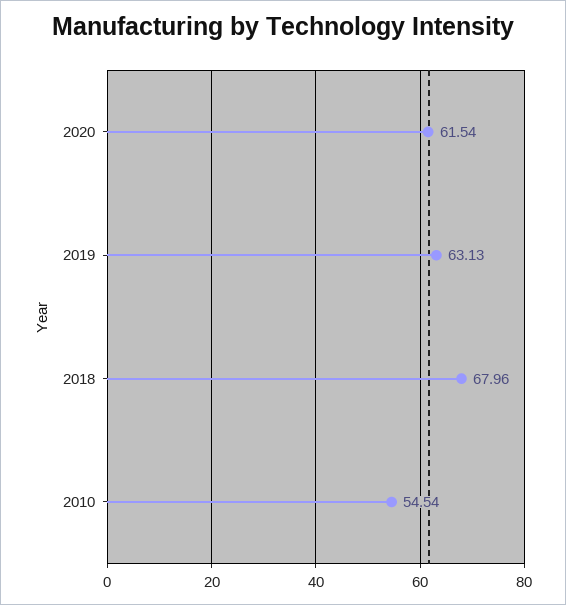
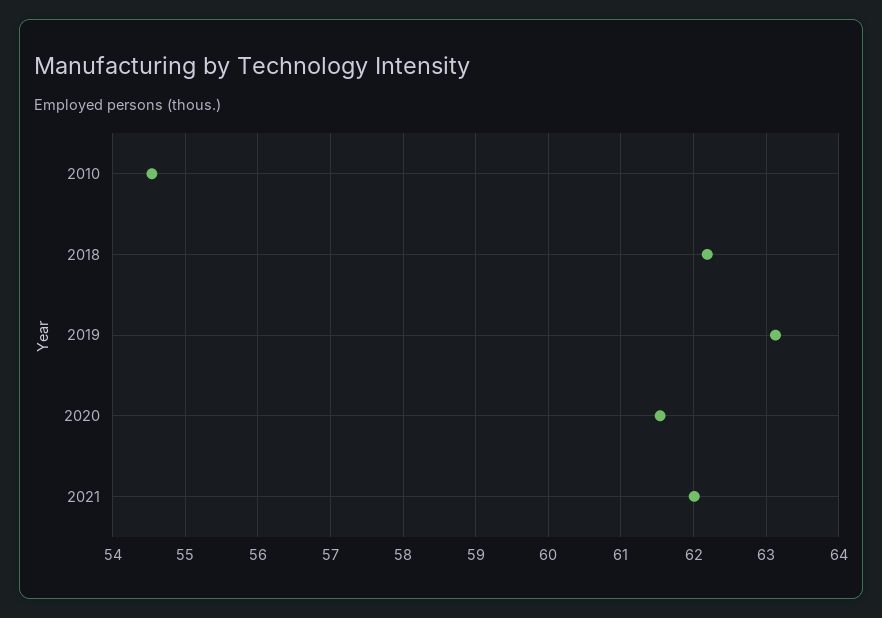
2018: 67.96 -> 62.2
2021: none -> 62

